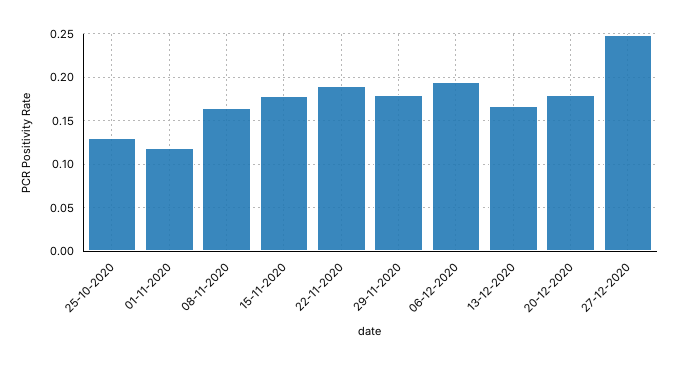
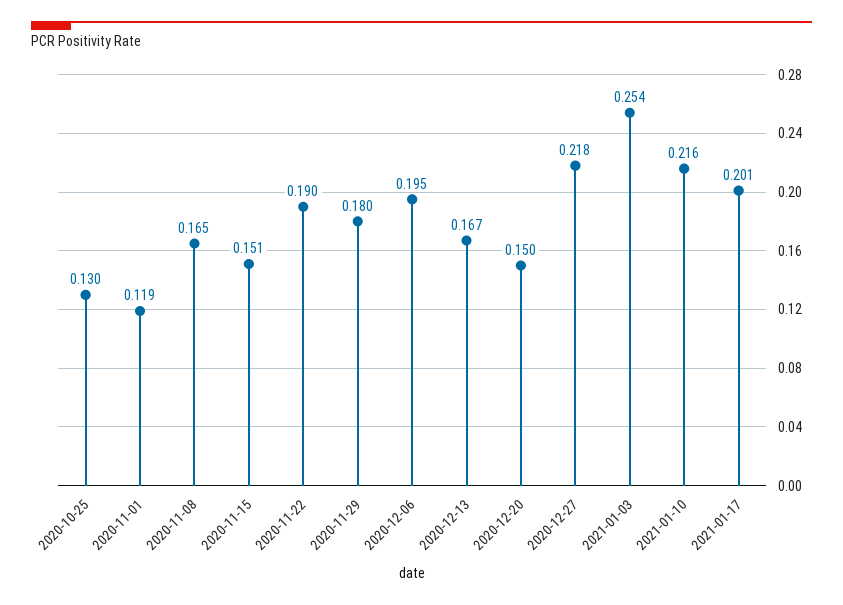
15-11-2020: 0.18 -> 0.151
20-12-2020: 0.18 -> 0.15
27-12-2020: 0.25 -> 0.218
2021-01-03: none -> 0.254
2021-01-10: none -> 0.216
2021-01-17: none -> 0.201

